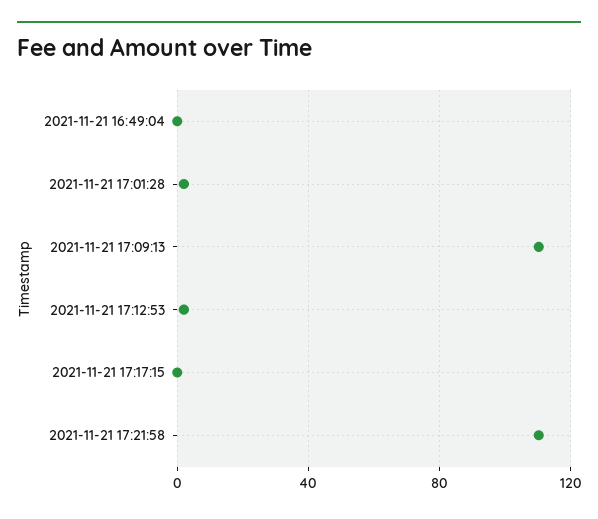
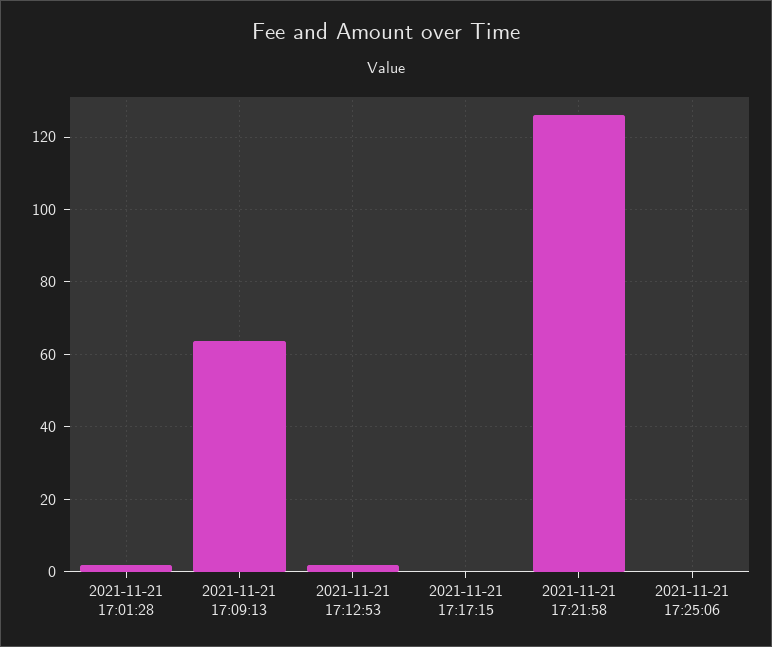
2021-11-21 16:49:04: 0 -> none
2021-11-21 17:09:13: 110 -> 64
2021-11-21 17:21:58: 110 -> 126
2021-11-21 17:25:06: none -> 0

